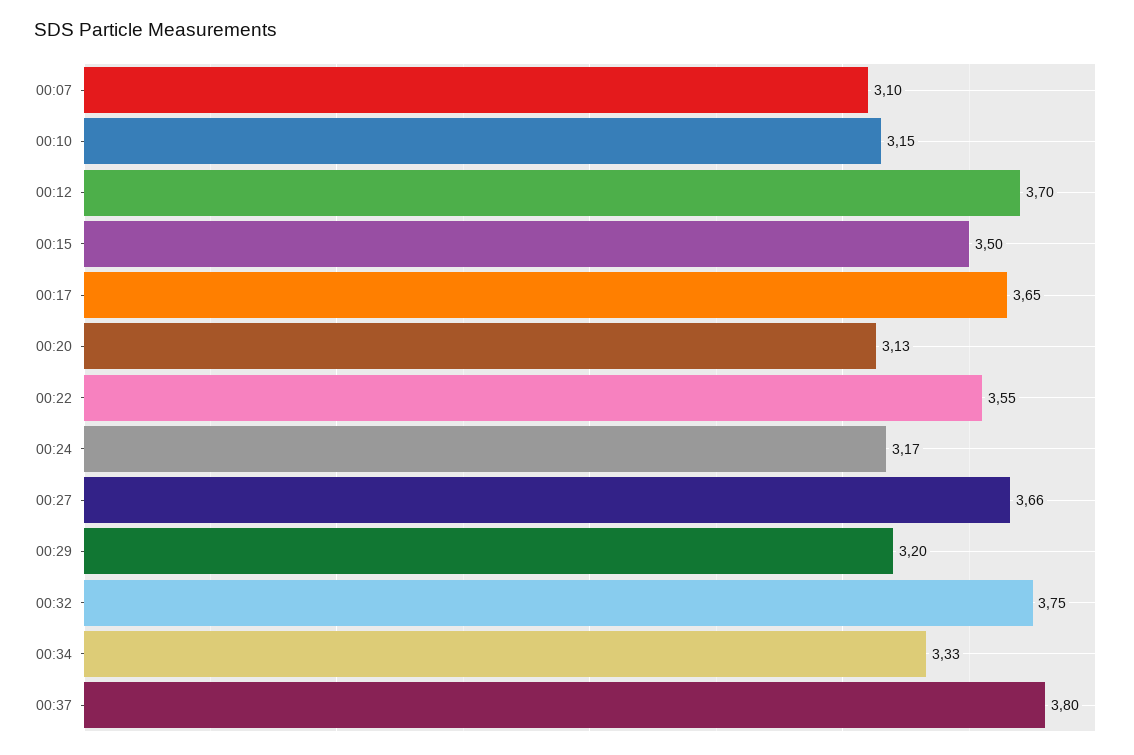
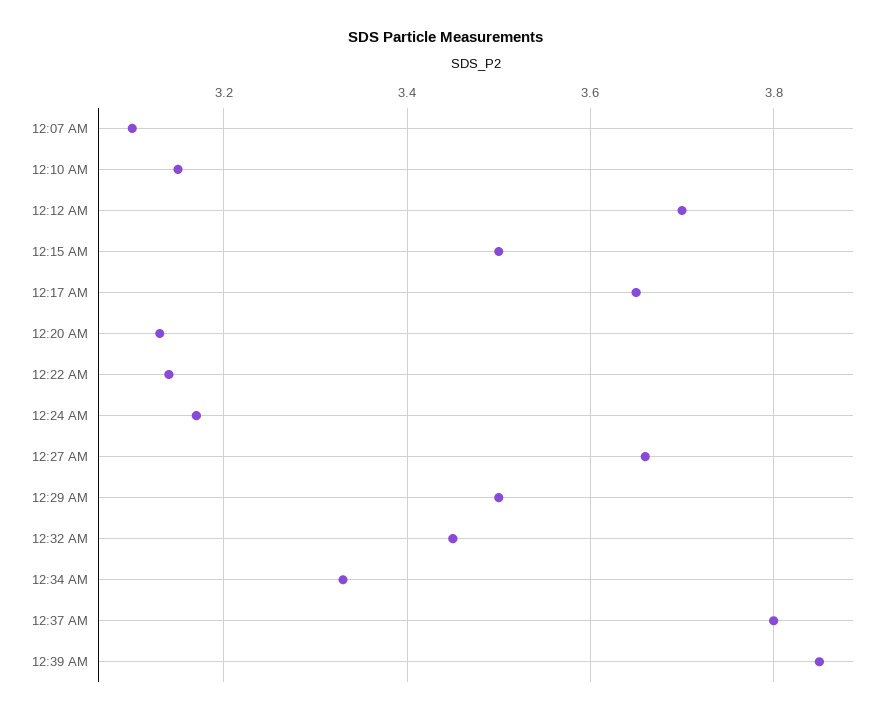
00:22: 3.55 -> 3.15
00:29: 3.2 -> 3.5
00:32: 3.75 -> 3.45
12:39 AM: none -> 3.85

